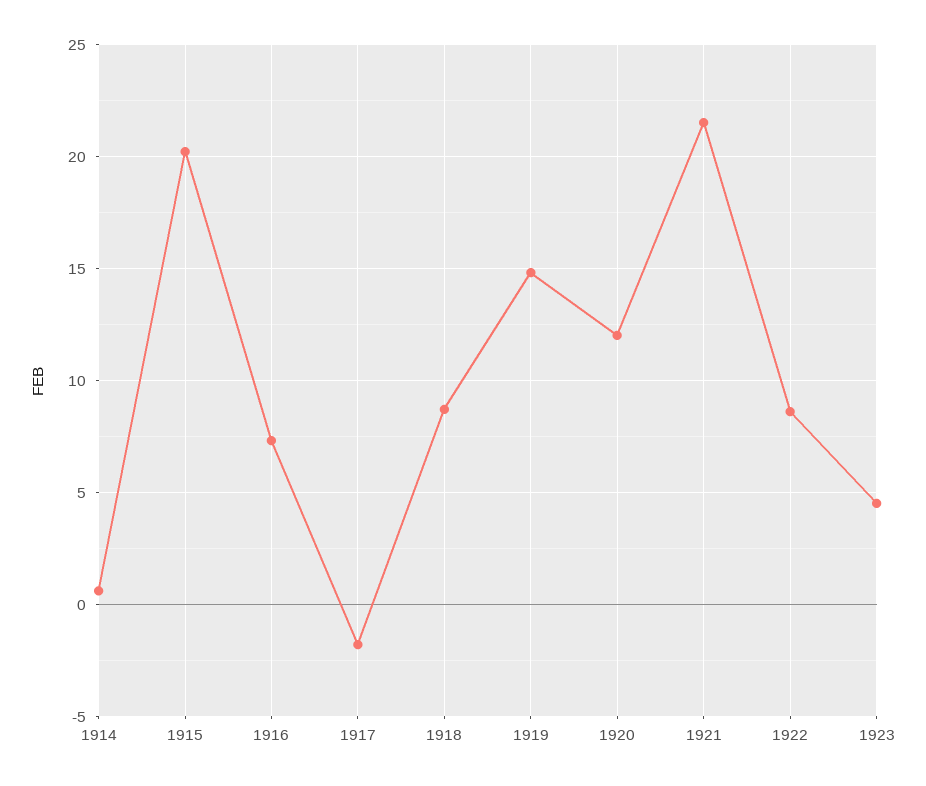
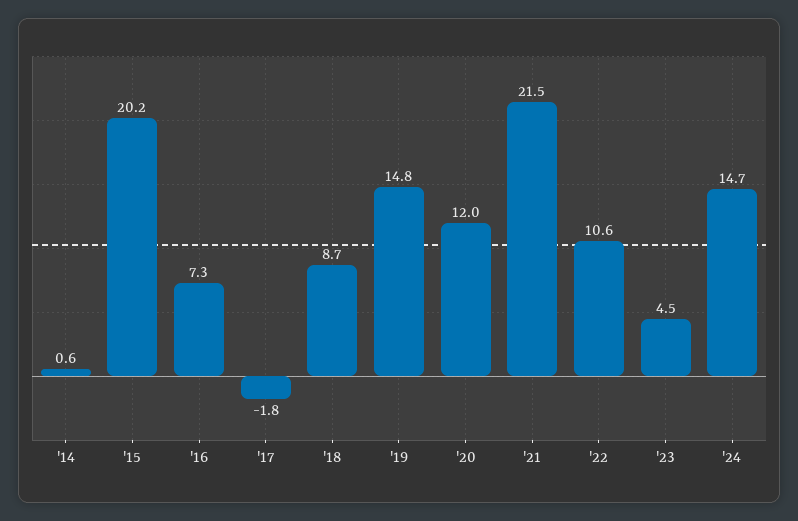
1922: 8.5 -> 10.6
'24: none -> 14.7

